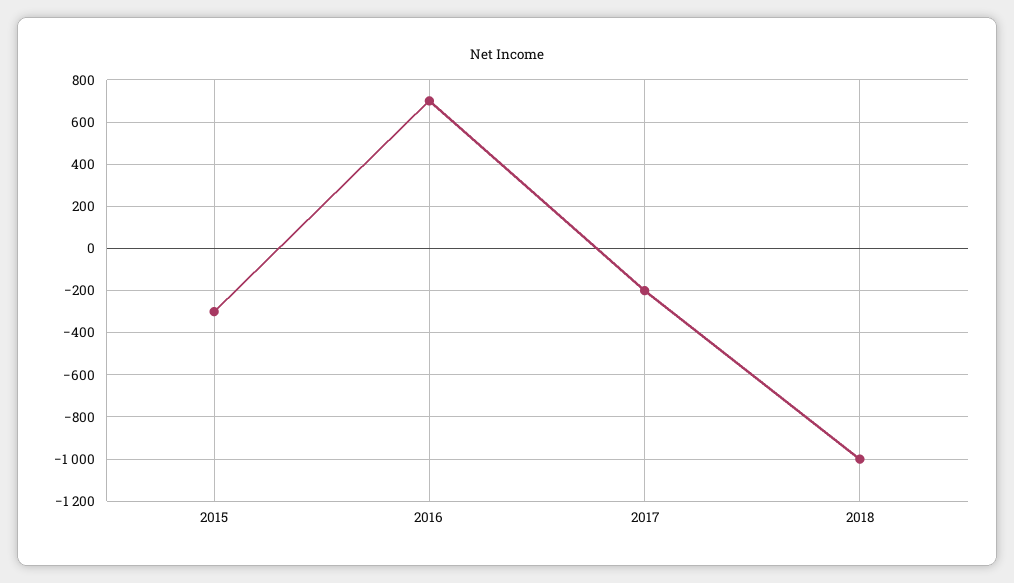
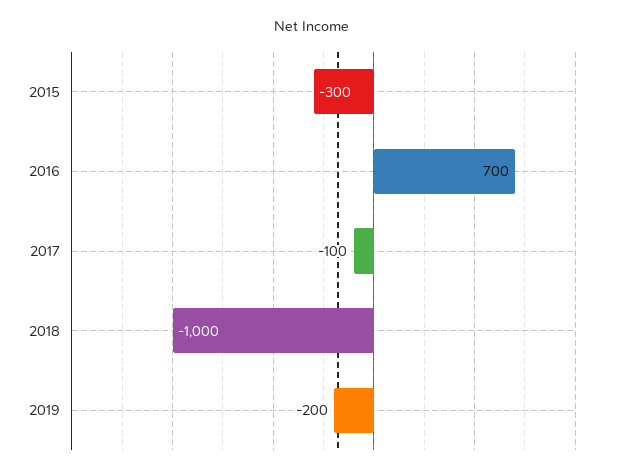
2017: -200 -> -100
2019: none -> -200

